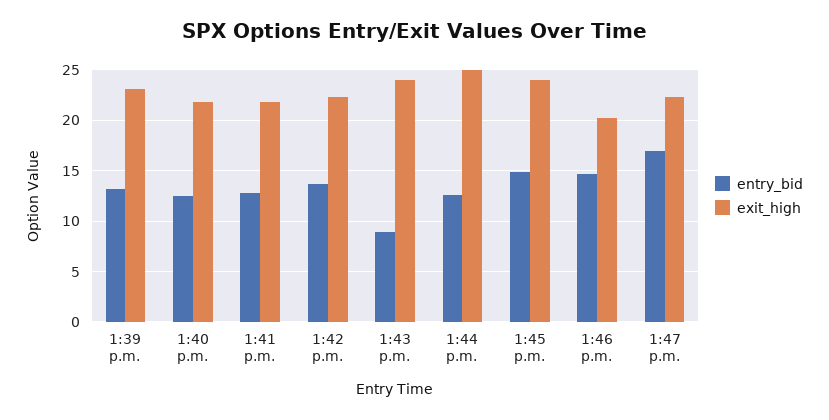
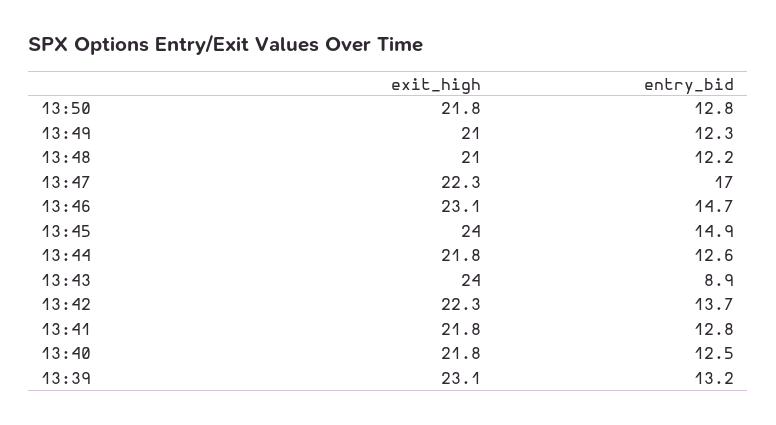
exit_high, 1:44 p.m.: 25 -> 21.8
exit_high, 1:46 p.m.: 20 -> 23.1
exit_high, 13:50: none -> 21.8
entry_bid, 13:50: none -> 12.8
exit_high, 13:49: none -> 21
entry_bid, 13:49: none -> 12.3
exit_high, 13:48: none -> 21
entry_bid, 13:48: none -> 12.2

